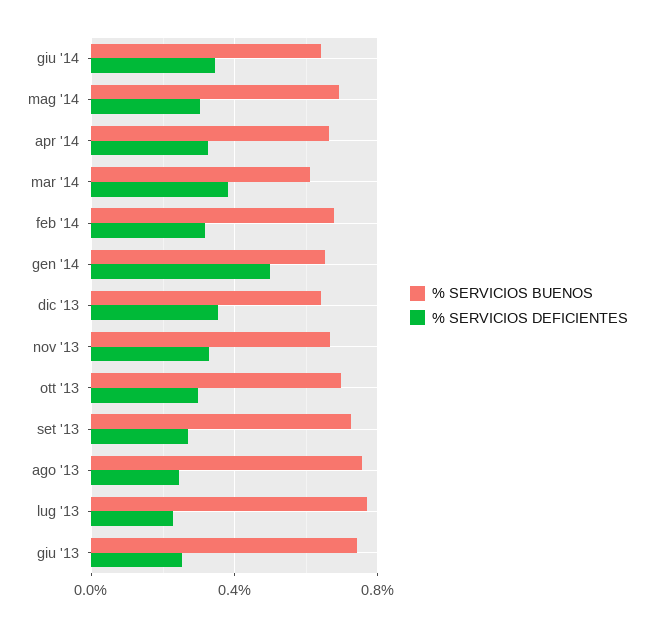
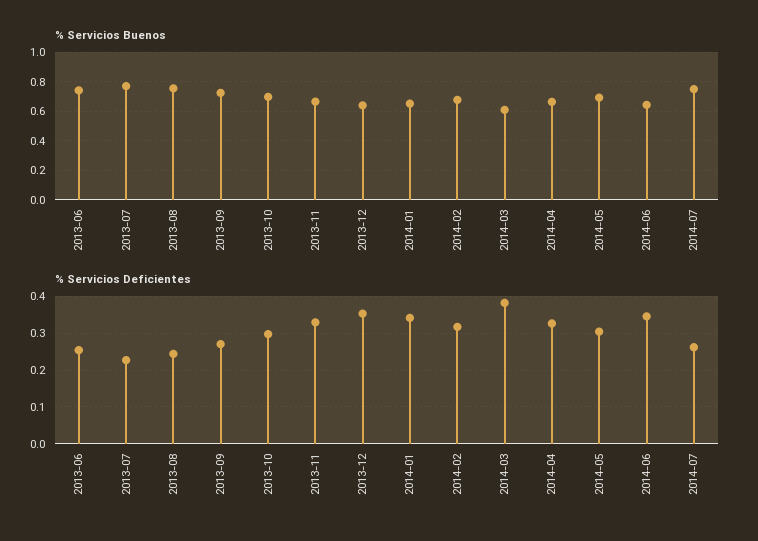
% SERVICIOS DEFICIENTES, gen '14: 0.5 -> 0.34
% SERVICIOS BUENOS, 2014-07: none -> 0.75
% SERVICIOS DEFICIENTES, 2014-07: none -> 0.26

